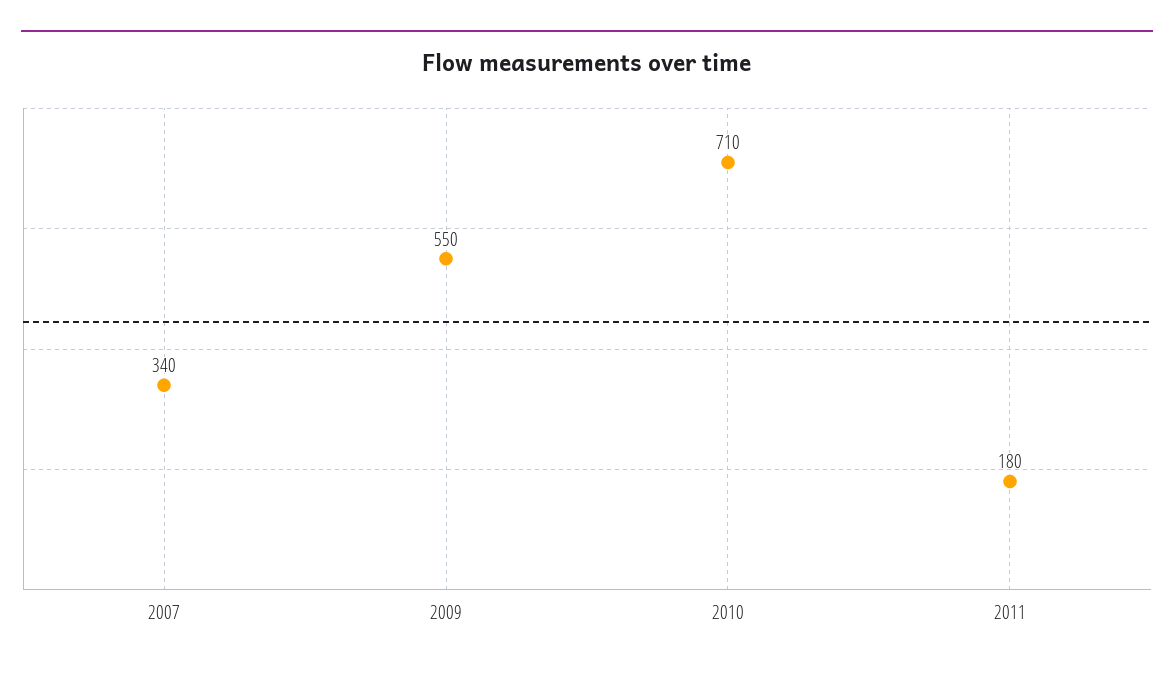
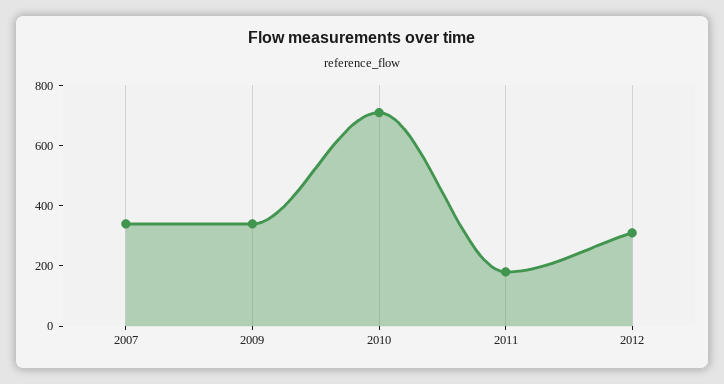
2009: 550 -> 350
2012: none -> 300

